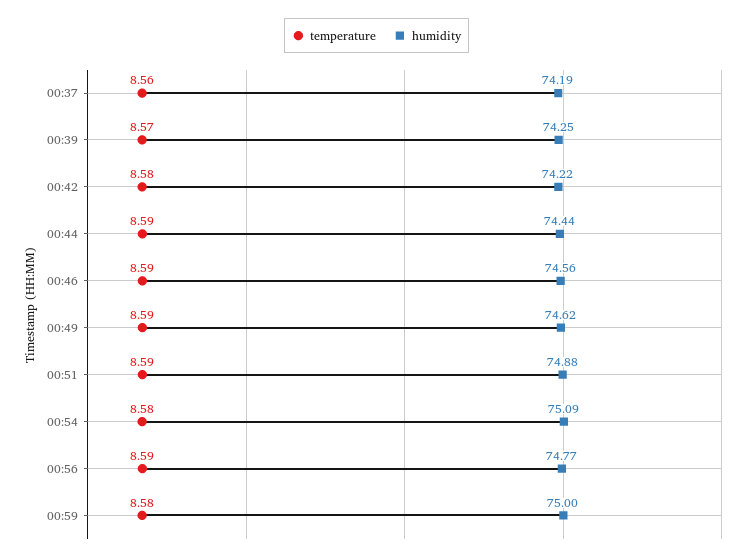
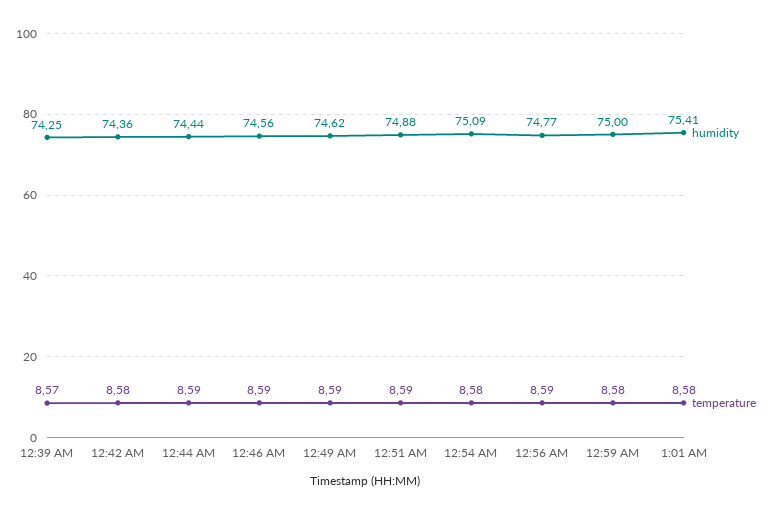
temperature, 00:37: 8.56 -> none
humidity, 00:37: 74.19 -> none
humidity, 00:42: 74.22 -> 74.36
humidity, 1:01 AM: none -> 75.41
temperature, 1:01 AM: none -> 8.58

